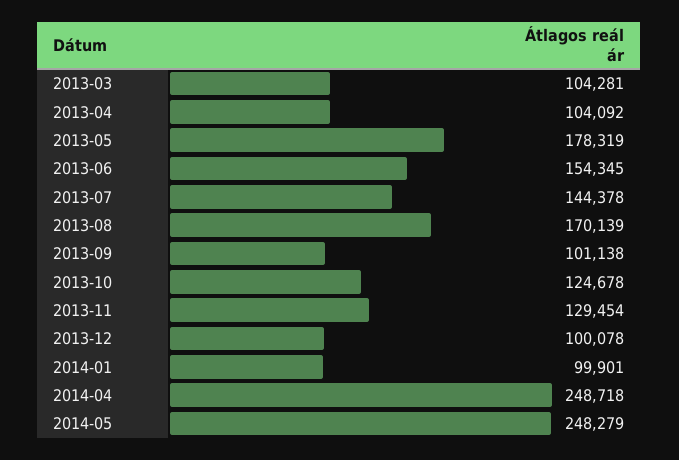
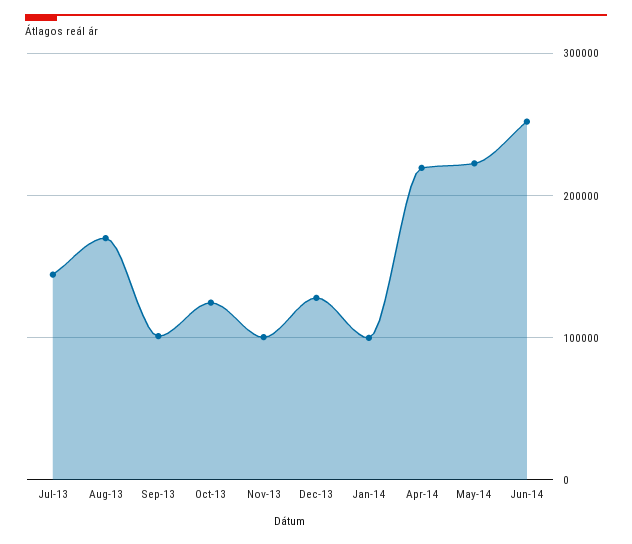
2013-03: 104281 -> none
2013-04: 104092 -> none
2013-05: 178319 -> none
2013-06: 154345 -> none
2013-11: 129454 -> 100000
2013-12: 100078 -> 130000
2014-04: 248718 -> 220000
2014-05: 248279 -> 220000
Jun-14: none -> 250000

